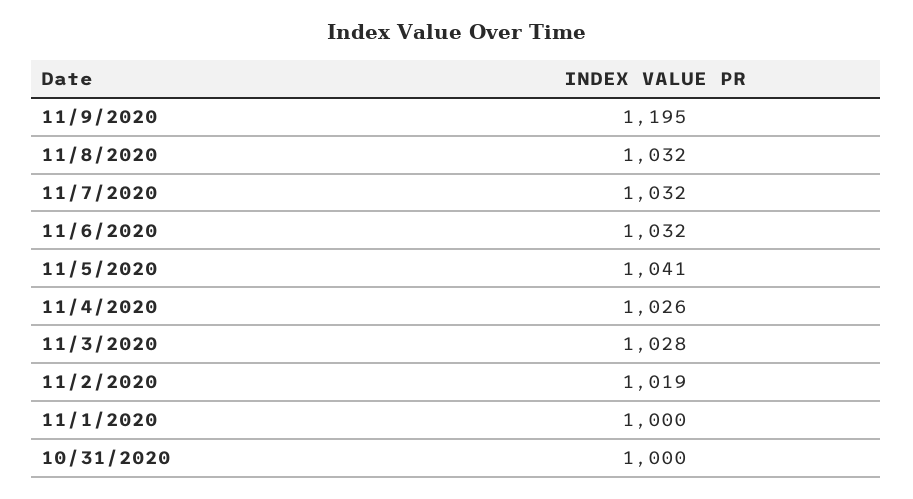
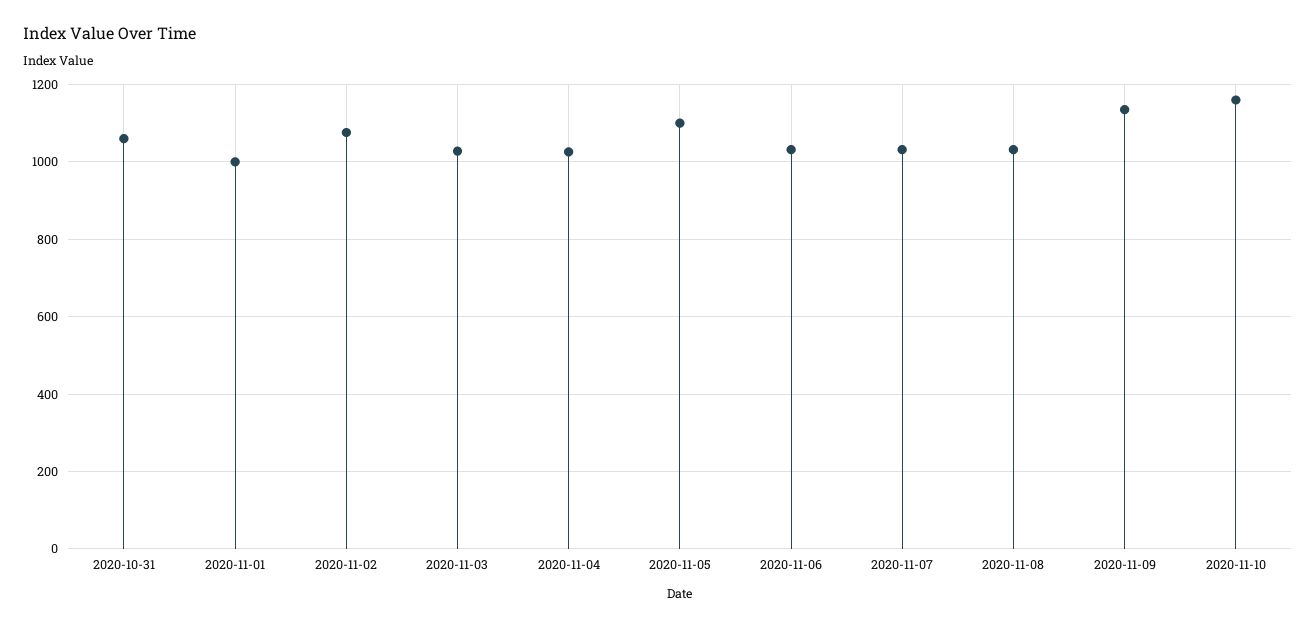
11/9/2020: 1195 -> 1140
11/5/2020: 1041 -> 1100
11/2/2020: 1019 -> 1080
10/31/2020: 1000 -> 1060
2020-11-10: none -> 1160

